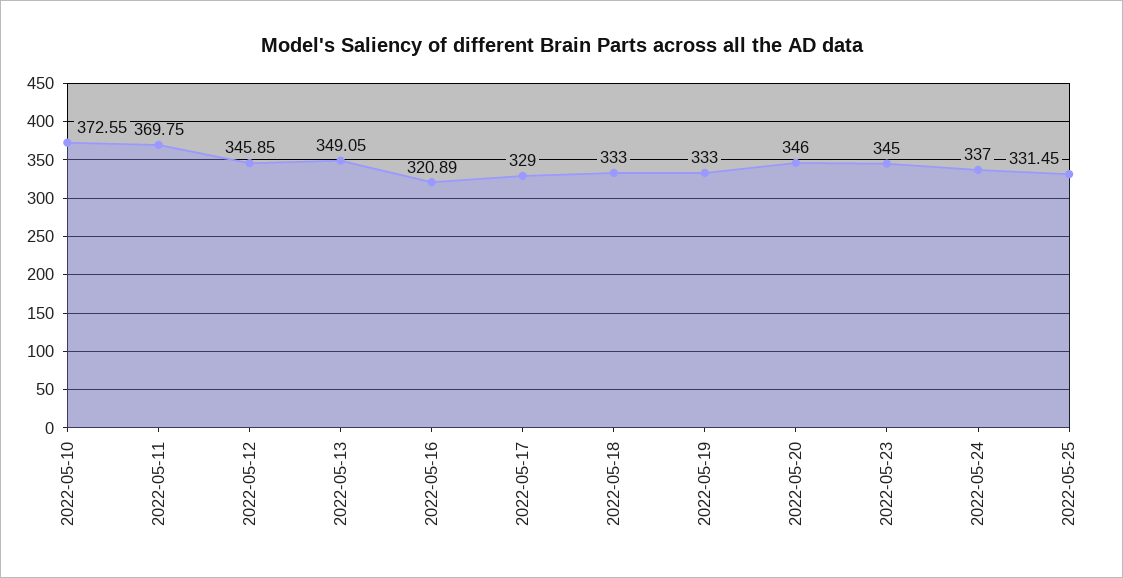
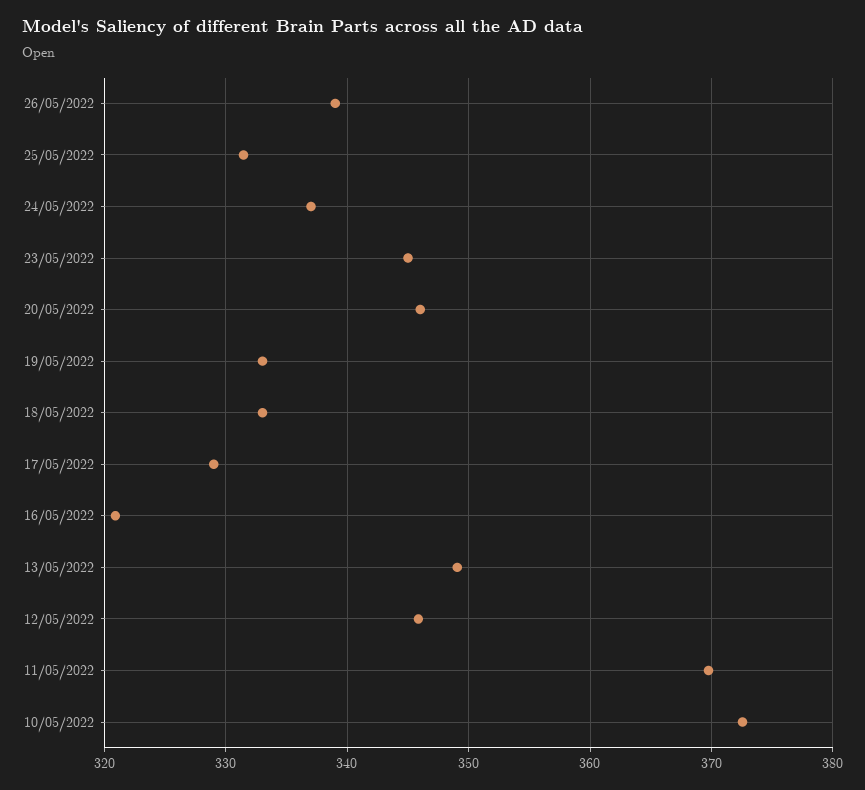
26/05/2022: none -> 339

